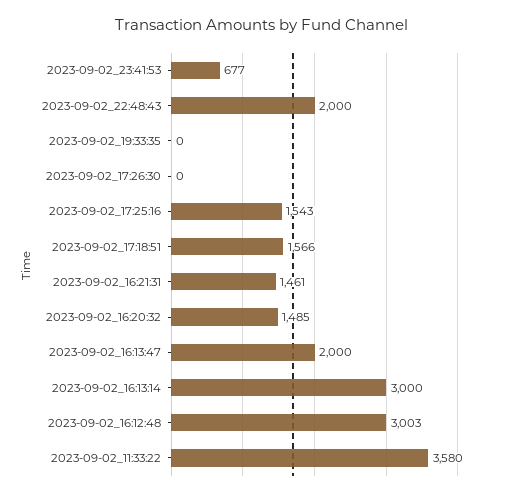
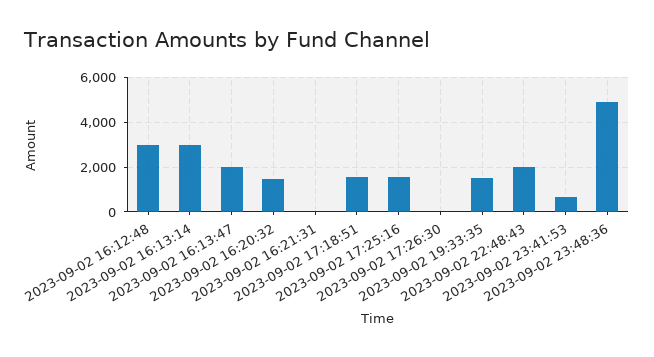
2023-09-02_19:33:35: 0 -> 1500
2023-09-02_16:21:31: 1461 -> 0
2023-09-02_11:33:22: 3580 -> none
2023-09-02 23:48:36: none -> 5000

